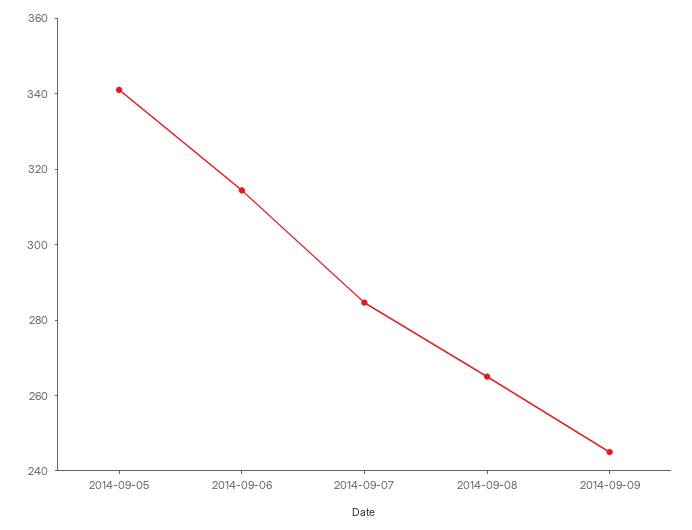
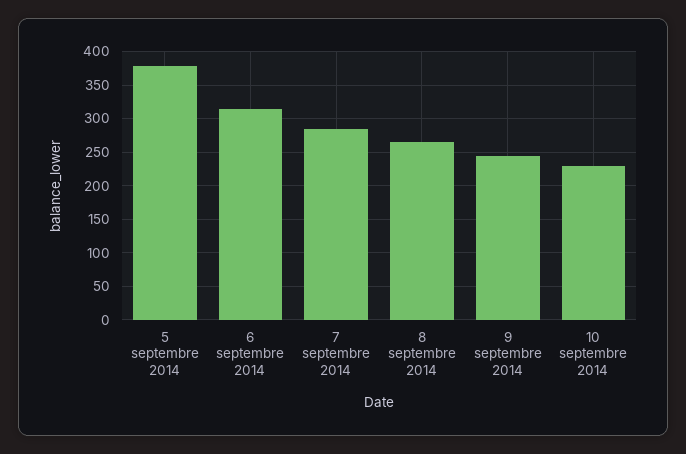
2014-09-05: 340 -> 380
10 septembre 2014: none -> 230

